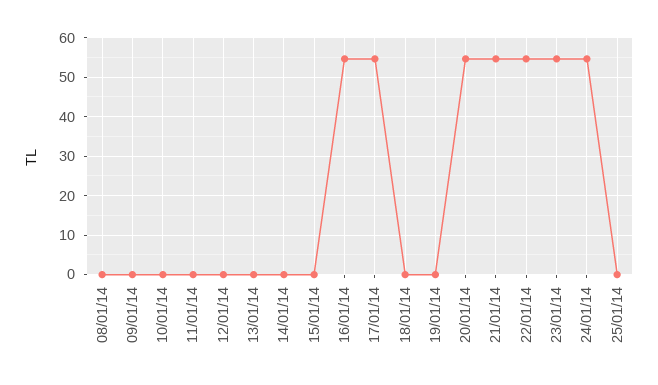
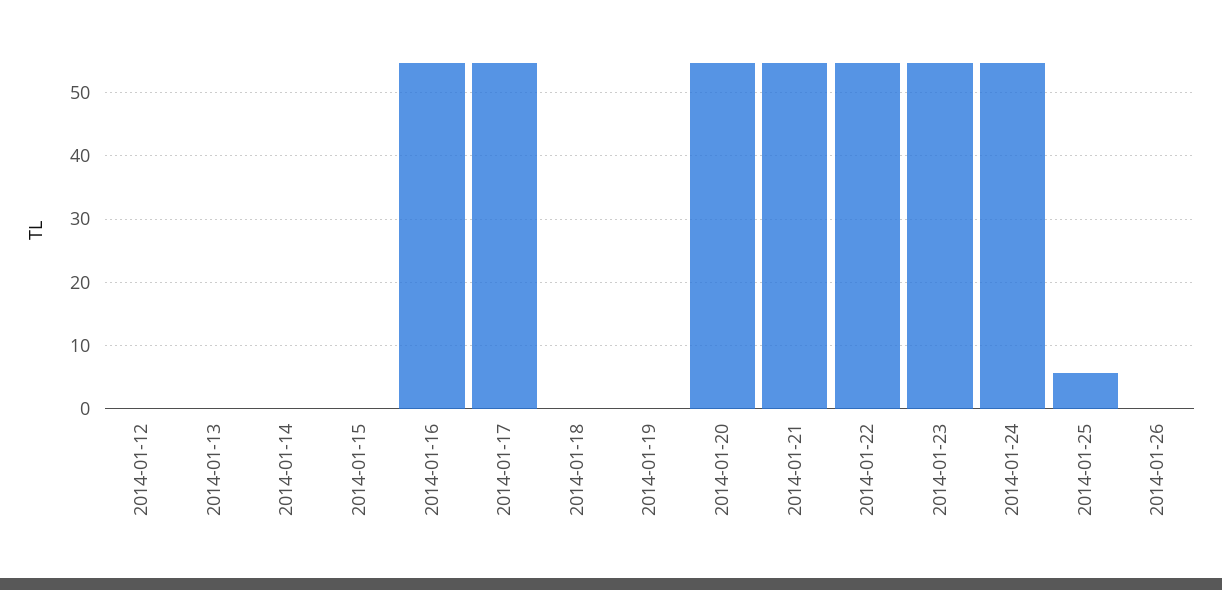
08/01/14: 0 -> none
09/01/14: 0 -> none
10/01/14: 0 -> none
11/01/14: 0 -> none
25/01/14: 0 -> 6
2014-01-26: none -> 0

